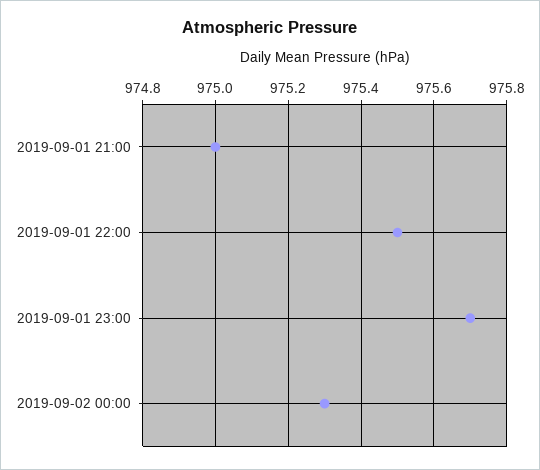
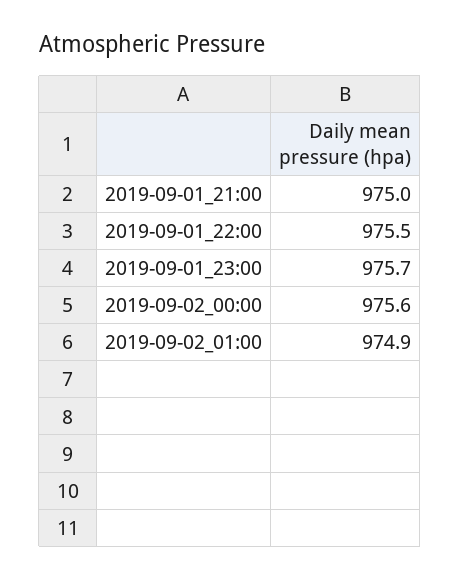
2019-09-02 00:00: 975.3 -> 975.6
2019-09-02_01:00: none -> 974.9

